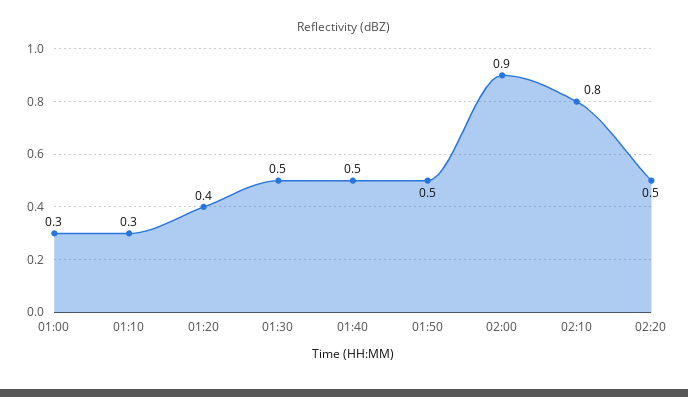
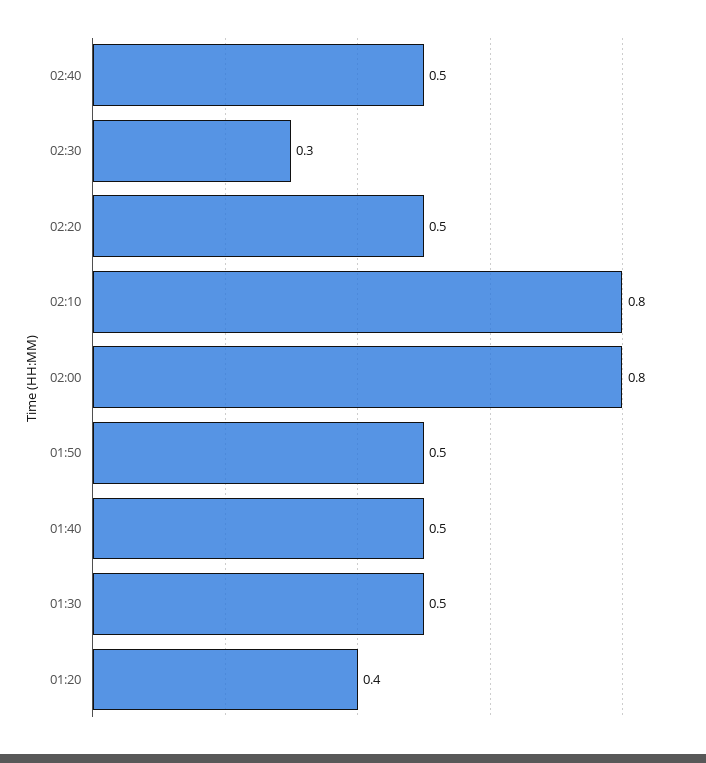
01:00: 0.3 -> none
01:10: 0.3 -> none
02:00: 0.9 -> 0.8
02:40: none -> 0.5
02:30: none -> 0.3

